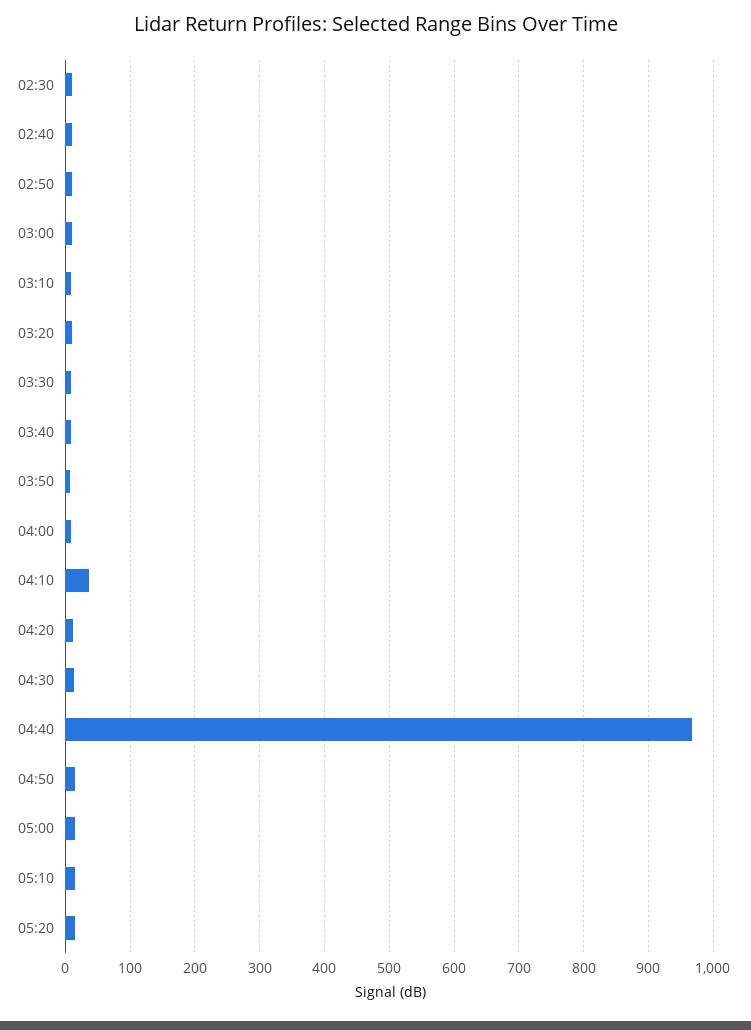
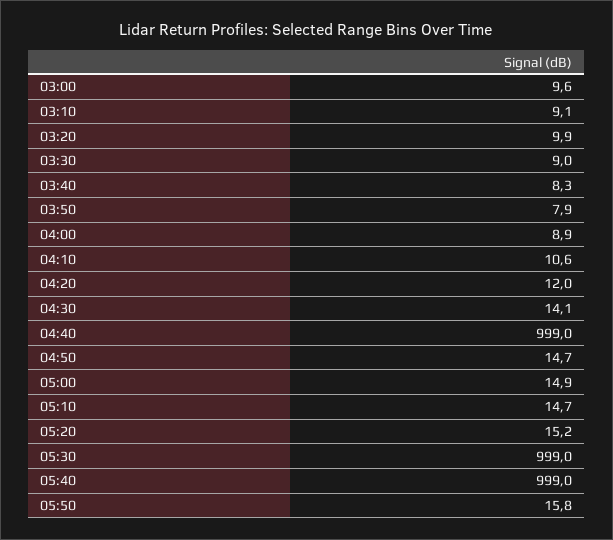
02:30: 10 -> none
02:40: 10 -> none
02:50: 10 -> none
04:10: 40 -> 10.6
04:40: 970 -> 999
05:30: none -> 999
05:40: none -> 999
05:50: none -> 15.8

